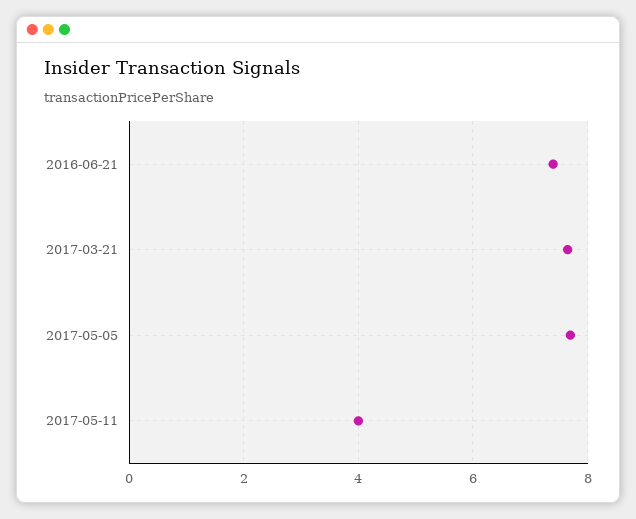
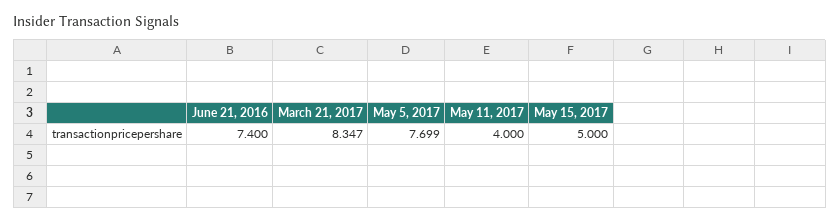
2017-03-21: 7.6 -> 8.347
May 15, 2017: none -> 5

